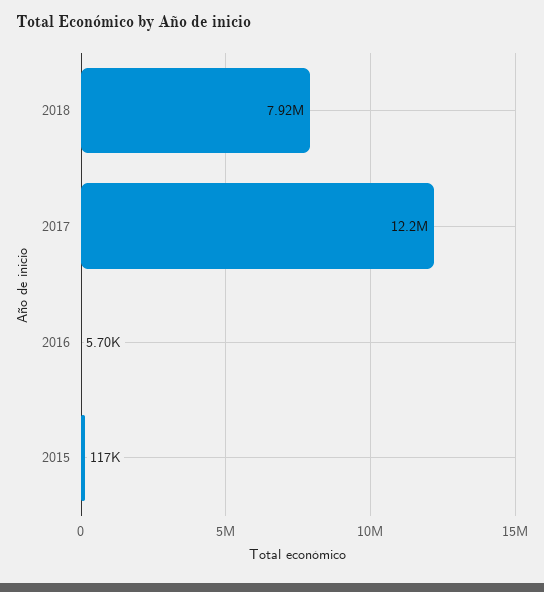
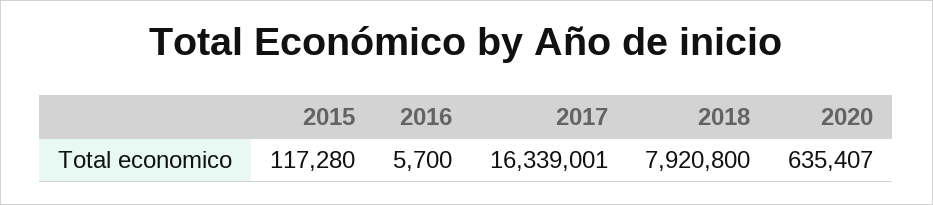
2017: 12200000 -> 16339001
2020: none -> 635407

